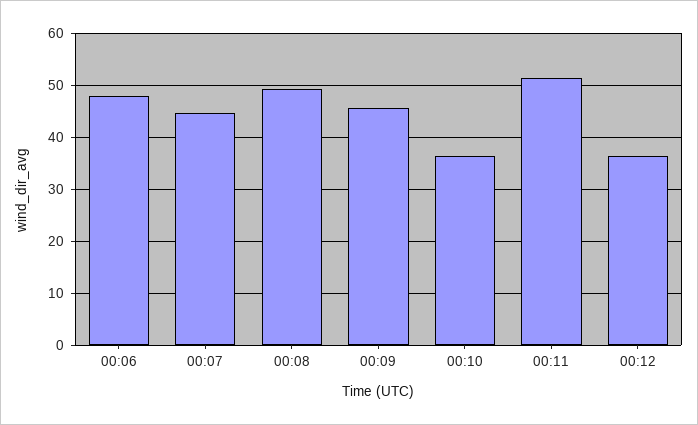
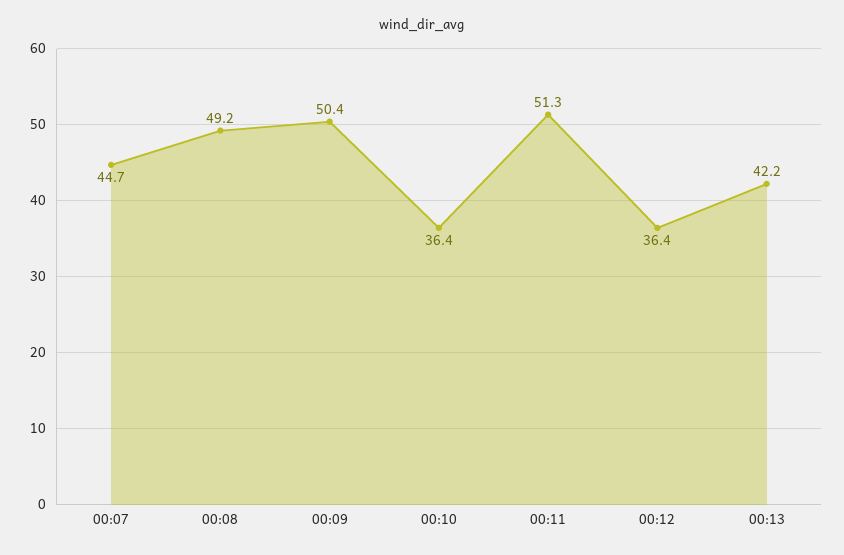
00:06: 48 -> none
00:09: 46 -> 50.4
00:13: none -> 42.2

